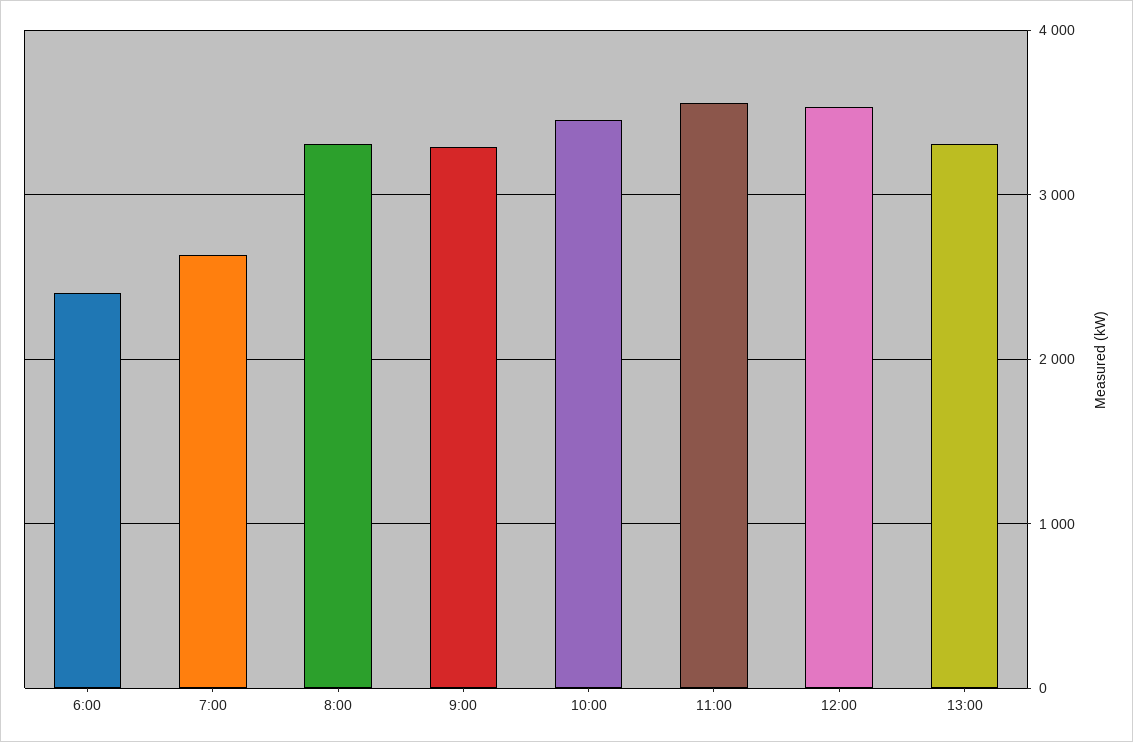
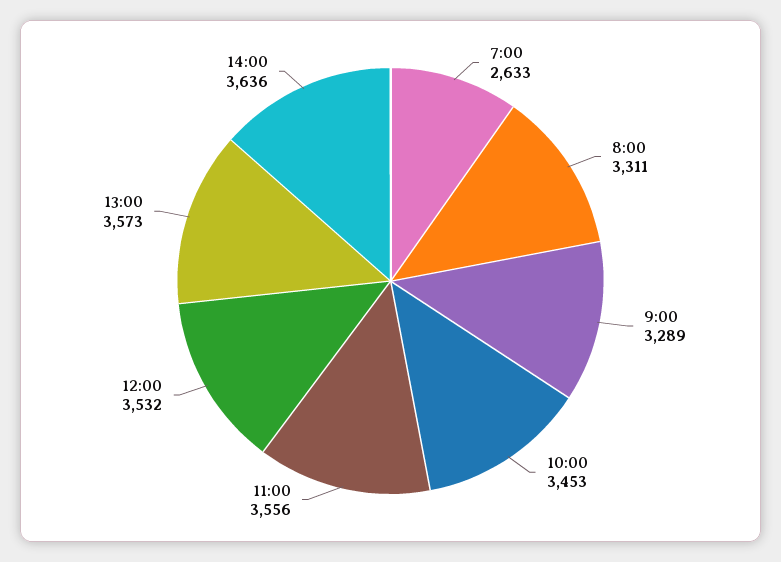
6:00: 2400 -> none
13:00: 3300 -> 3573
14:00: none -> 3636

